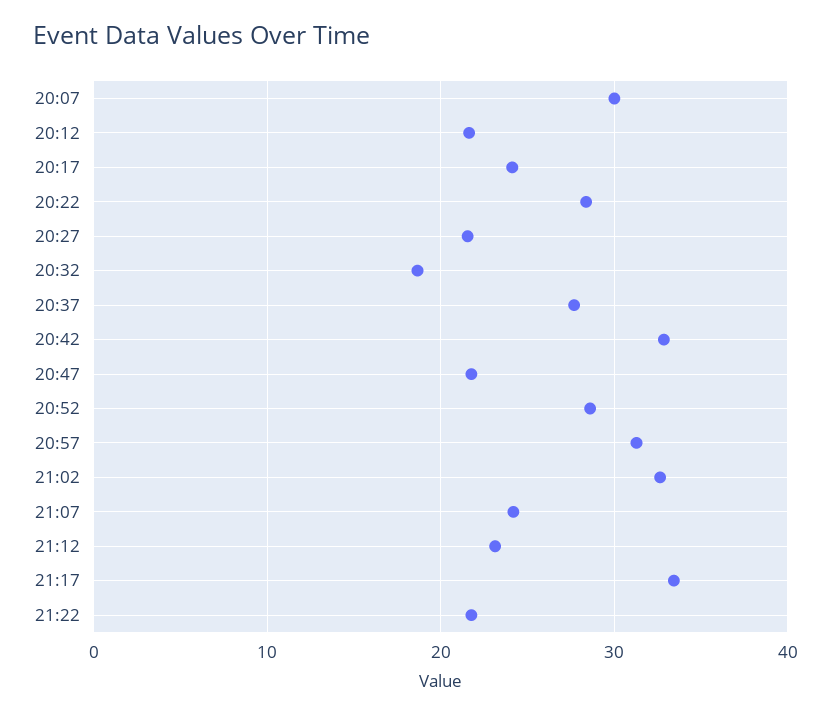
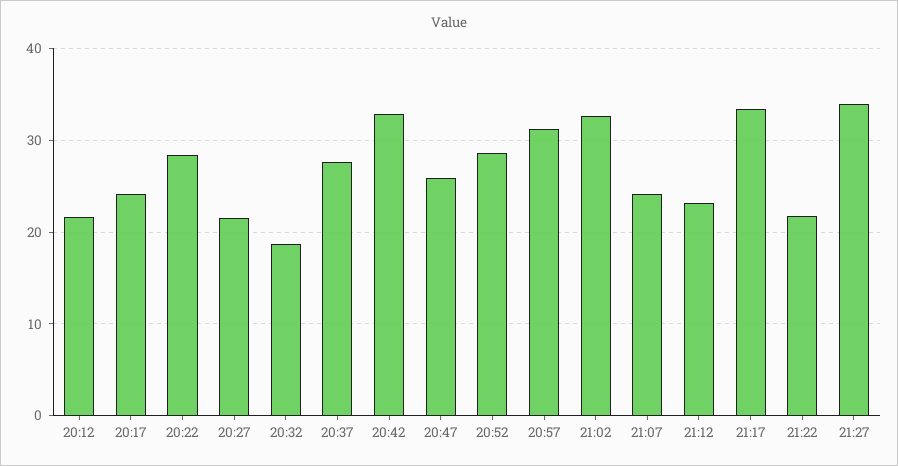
20:07: 30 -> none
20:47: 22 -> 26
21:27: none -> 34

